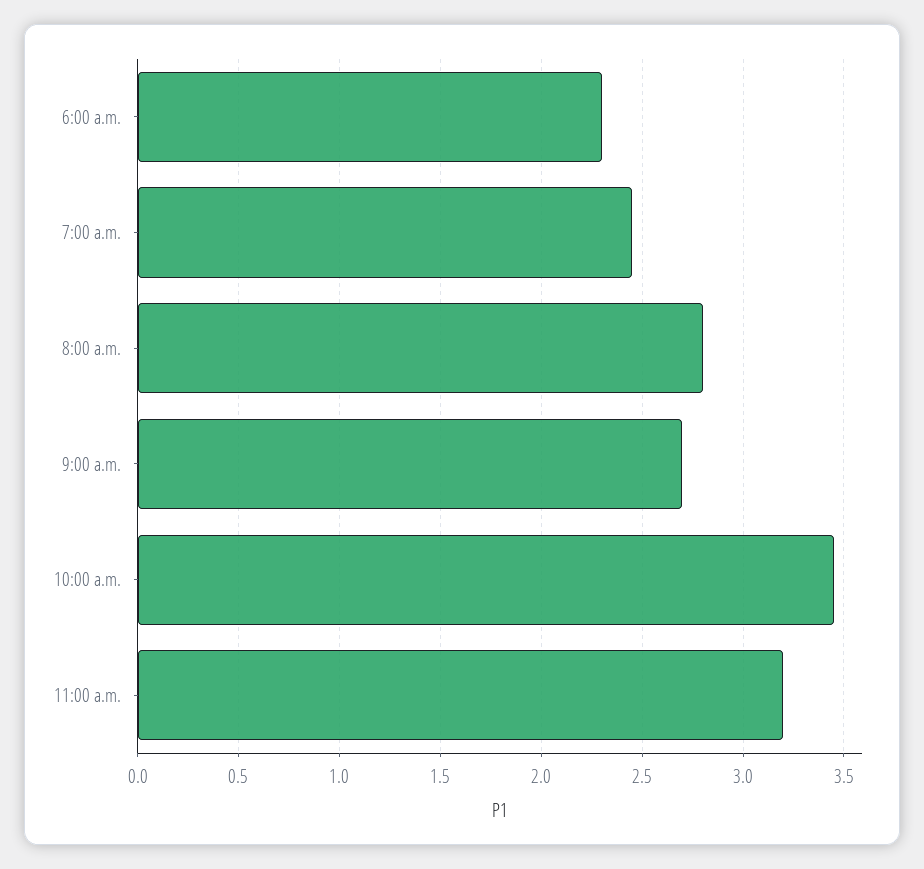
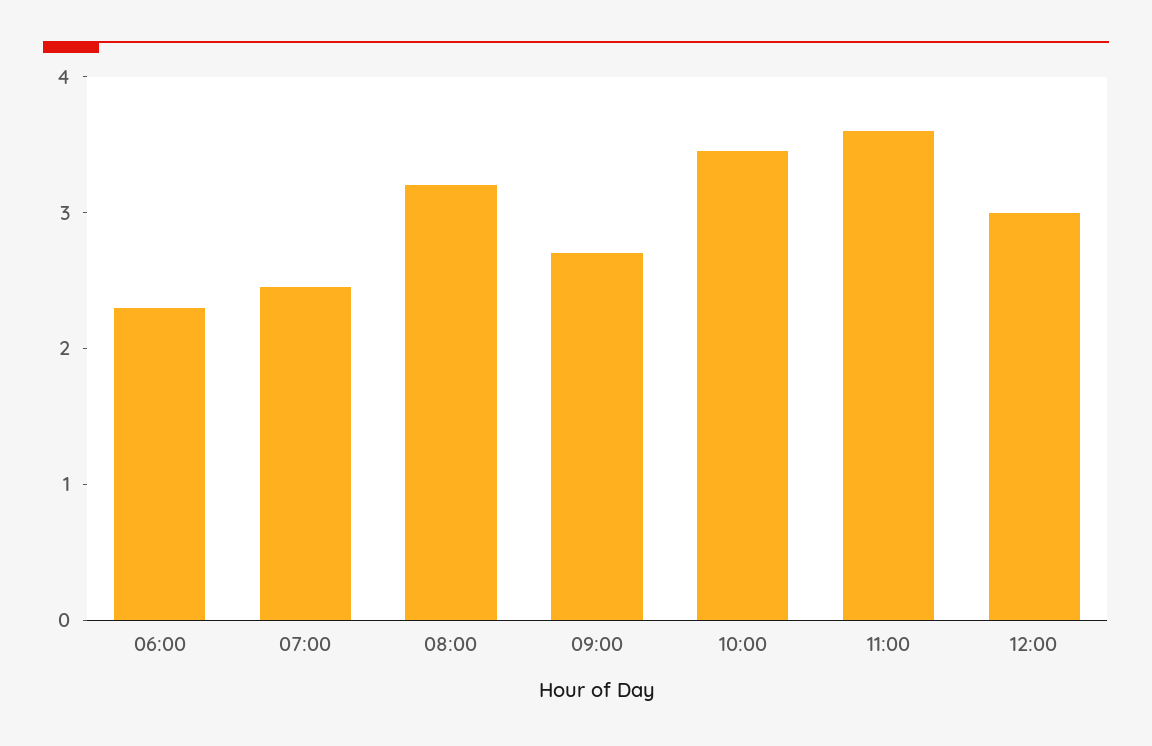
8:00 a.m.: 2.8 -> 3.2
11:00 a.m.: 3.2 -> 3.6
12:00: none -> 3

